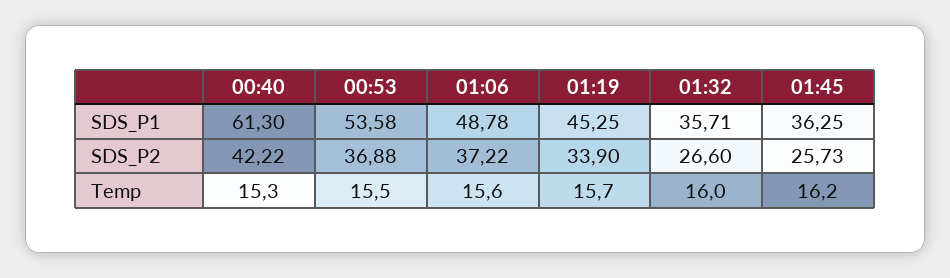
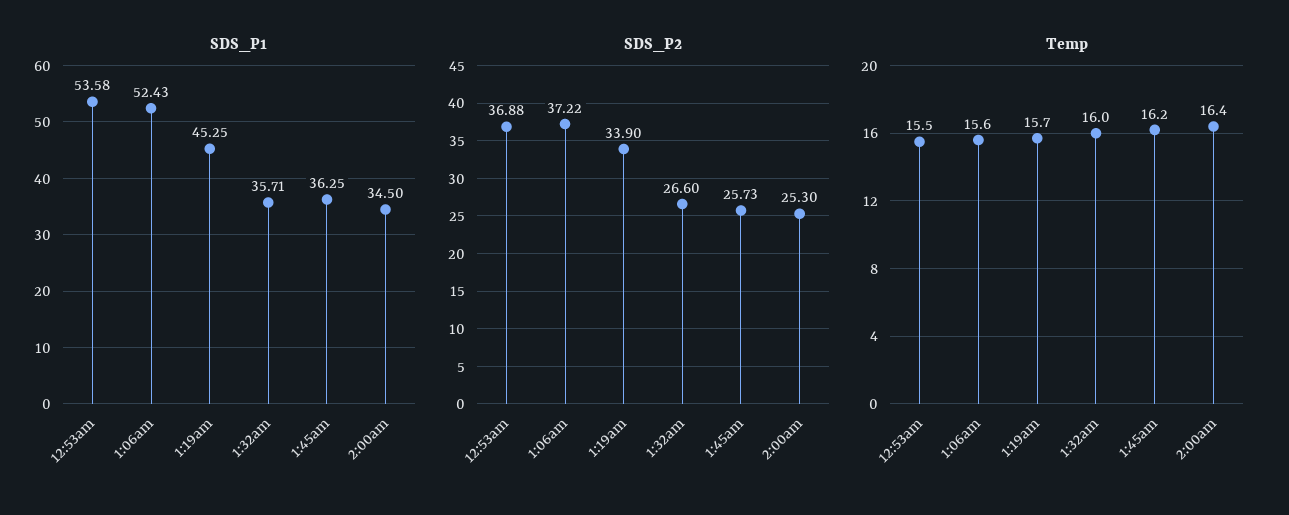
SDS_P1, 00:40: 61.3 -> none
SDS_P1, 01:06: 48.78 -> 52.43
SDS_P2, 00:40: 42.22 -> none
Temp, 00:40: 15.3 -> none
SDS_P1, 2:00am: none -> 34.5
SDS_P2, 2:00am: none -> 25.3
Temp, 2:00am: none -> 16.4

